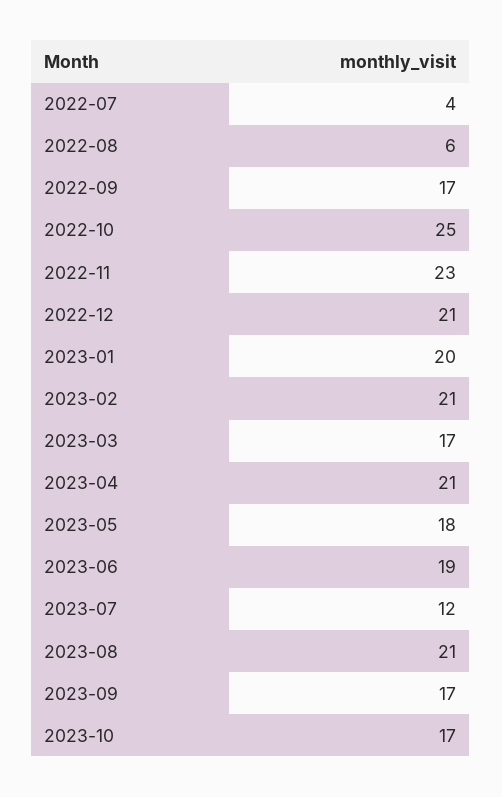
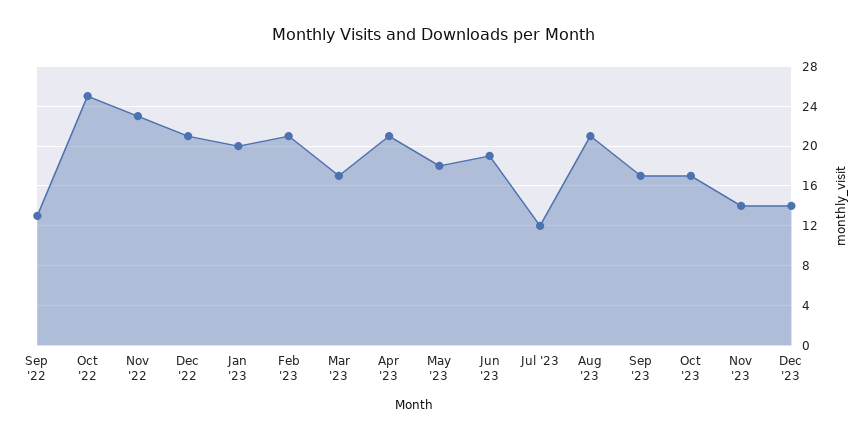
2022-07: 4 -> none
2022-08: 6 -> none
2022-09: 17 -> 13
Nov '23: none -> 14
Dec '23: none -> 14

